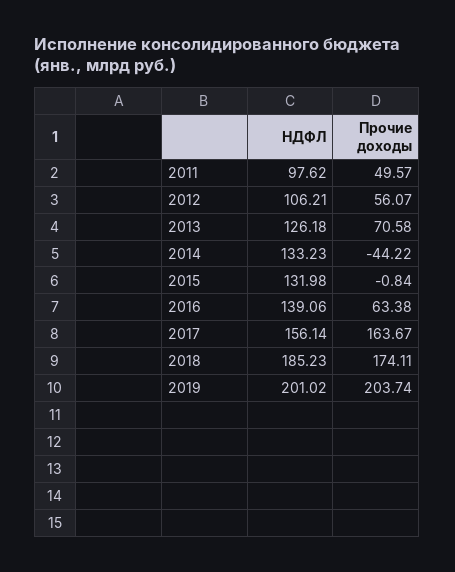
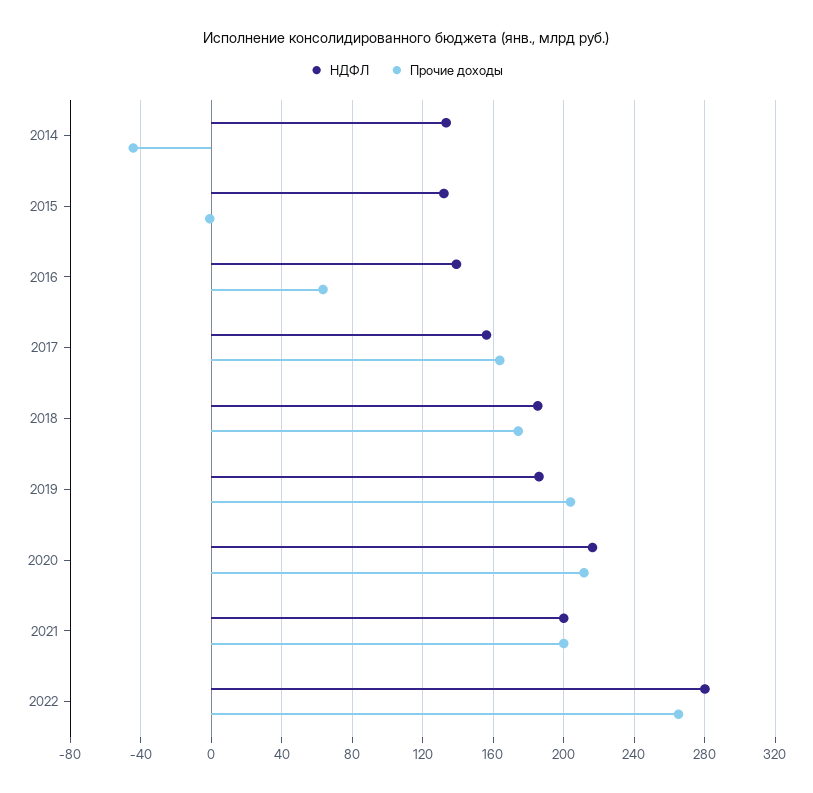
НДФЛ, 2011: 97.62 -> none
Прочие доходы, 2011: 49.57 -> none
НДФЛ, 2012: 106.21 -> none
Прочие доходы, 2012: 56.07 -> none
НДФЛ, 2013: 126.18 -> none
Прочие доходы, 2013: 70.58 -> none
НДФЛ, 2019: 201.02 -> 185
НДФЛ, 2020: none -> 215
Прочие доходы, 2020: none -> 210
НДФЛ, 2021: none -> 200
Прочие доходы, 2021: none -> 200
НДФЛ, 2022: none -> 280
Прочие доходы, 2022: none -> 265

